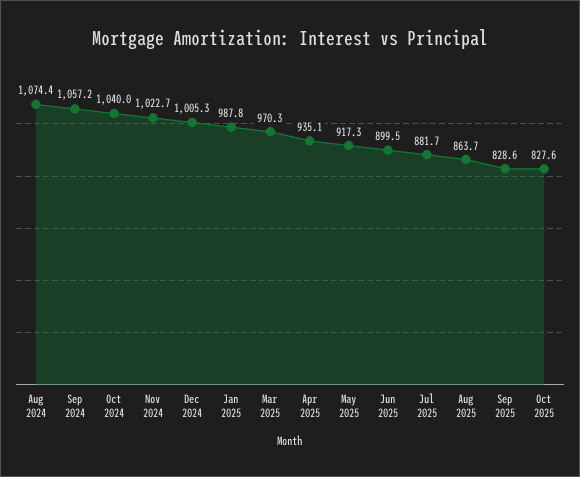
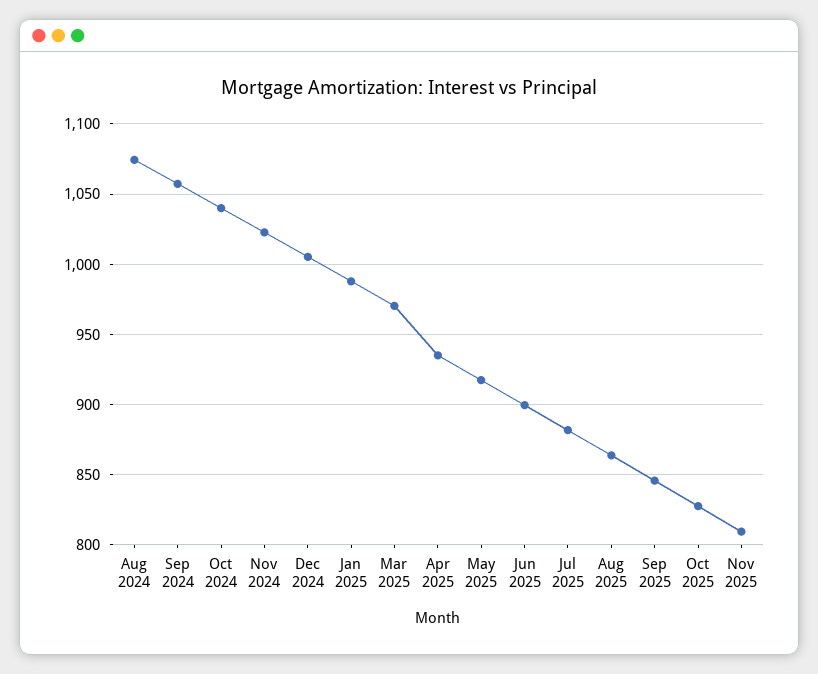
Sep 2025: 828.6 -> 845
Nov 2025: none -> 810

